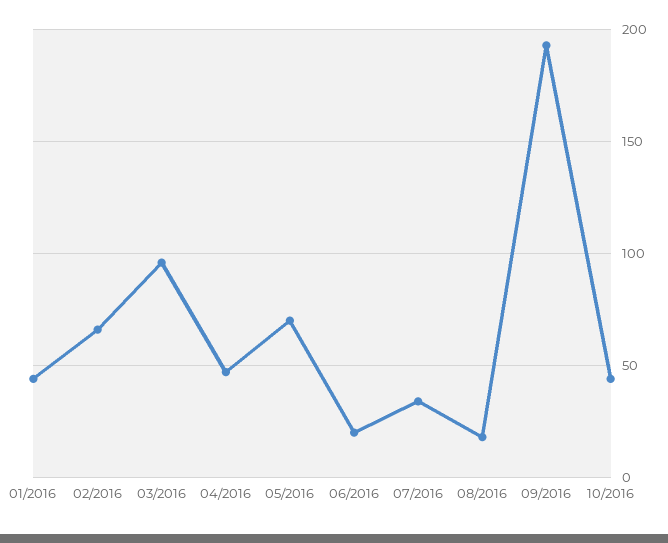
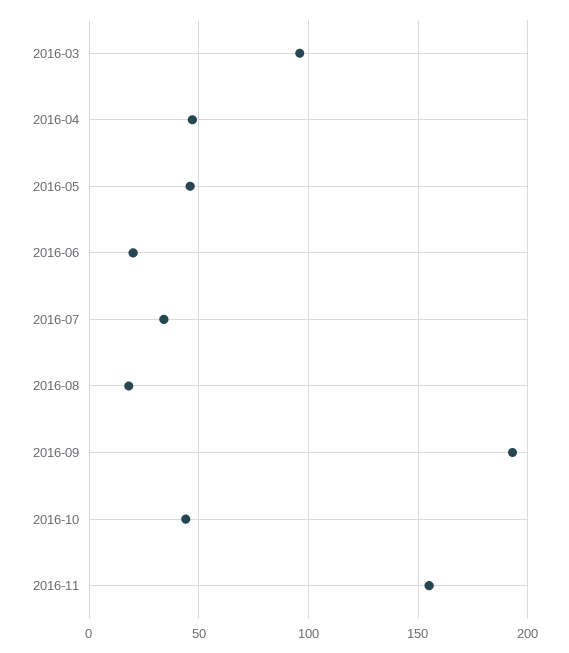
01/2016: 45 -> none
02/2016: 65 -> none
05/2016: 70 -> 45
2016-11: none -> 155

